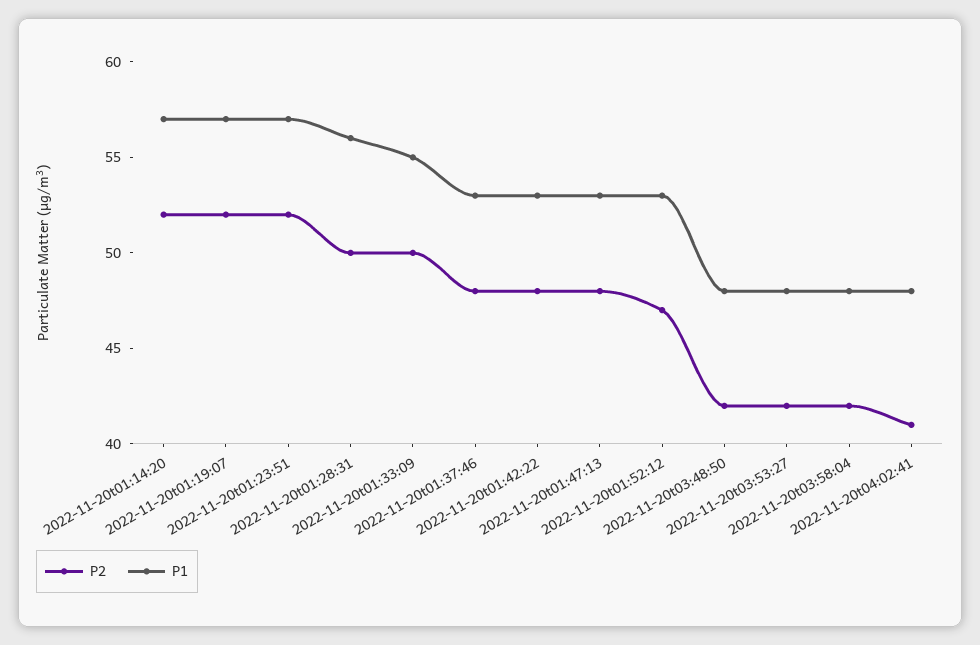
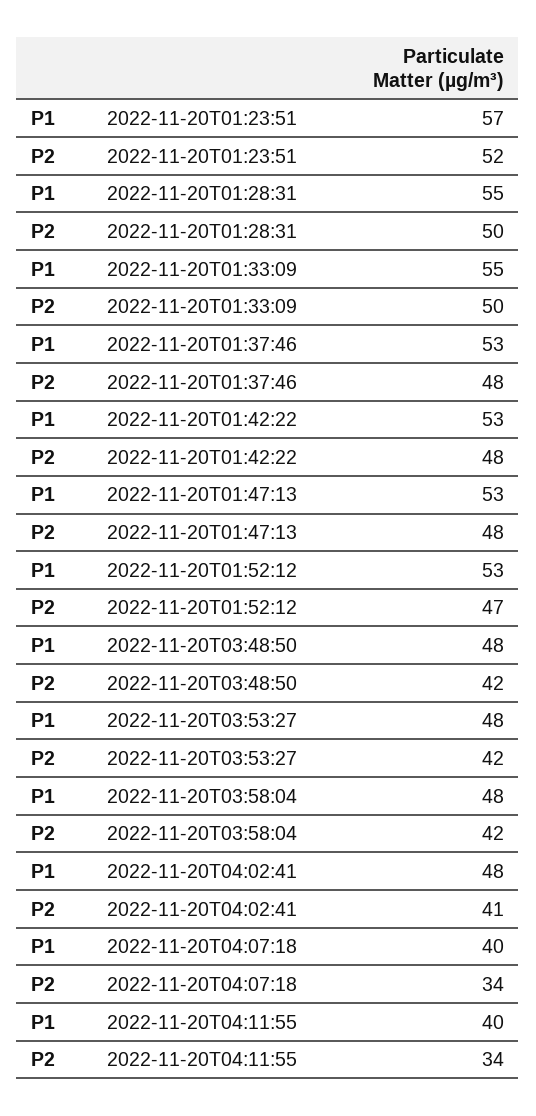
P2, 2022-11-20t01:14:20: 52 -> none
P1, 2022-11-20t01:14:20: 57 -> none
P2, 2022-11-20t01:19:07: 52 -> none
P1, 2022-11-20t01:19:07: 57 -> none
P1, 2022-11-20t01:28:31: 56 -> 55
P1, 2022-11-20T04:07:18: none -> 40
P2, 2022-11-20T04:07:18: none -> 34
P1, 2022-11-20T04:11:55: none -> 40
P2, 2022-11-20T04:11:55: none -> 34

